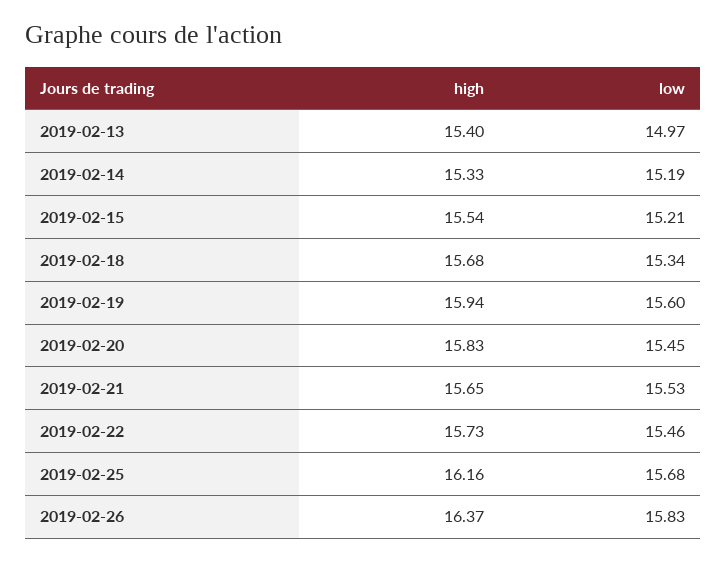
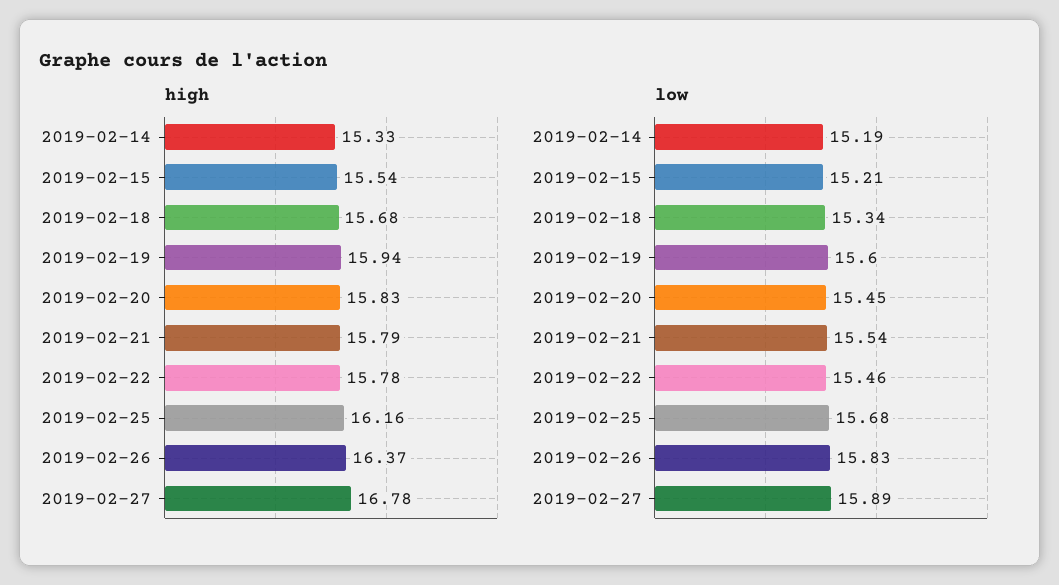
high, 2019-02-13: 15.4 -> none
low, 2019-02-13: 14.97 -> none
high, 2019-02-21: 15.65 -> 15.79
low, 2019-02-21: 15.53 -> 15.54
high, 2019-02-22: 15.73 -> 15.78
high, 2019-02-27: none -> 16.78
low, 2019-02-27: none -> 15.89

